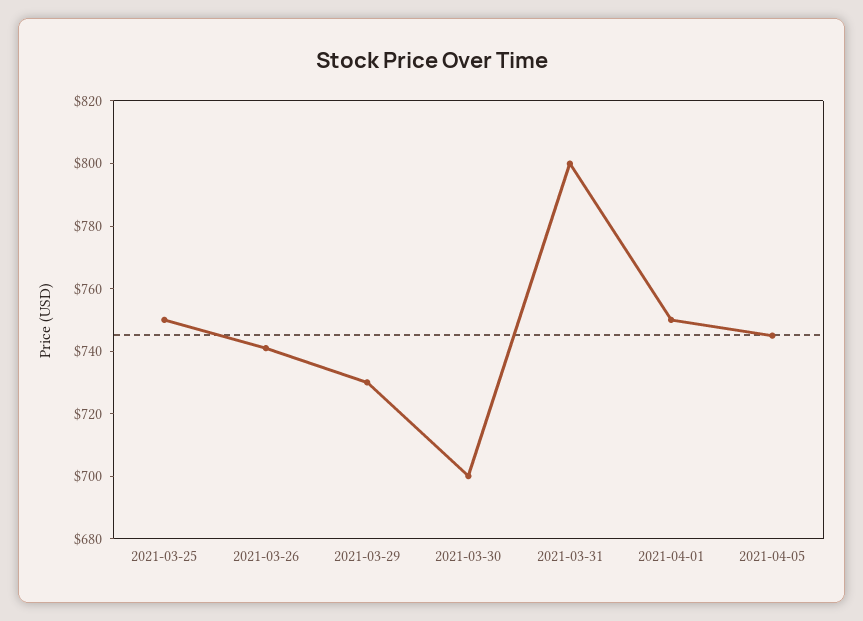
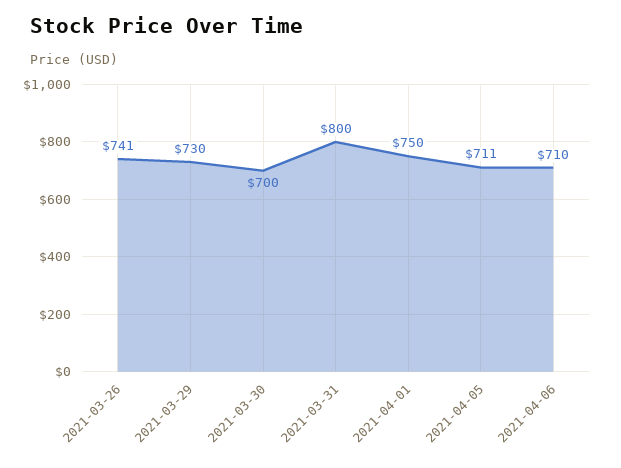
2021-03-25: 750 -> none
2021-04-05: 745 -> 711
2021-04-06: none -> 710

